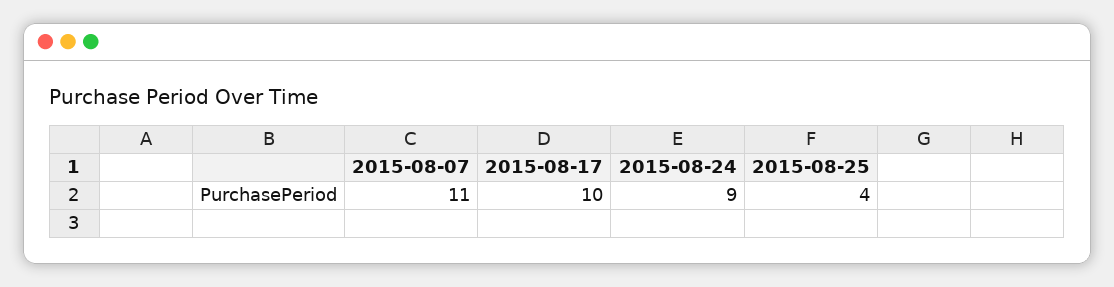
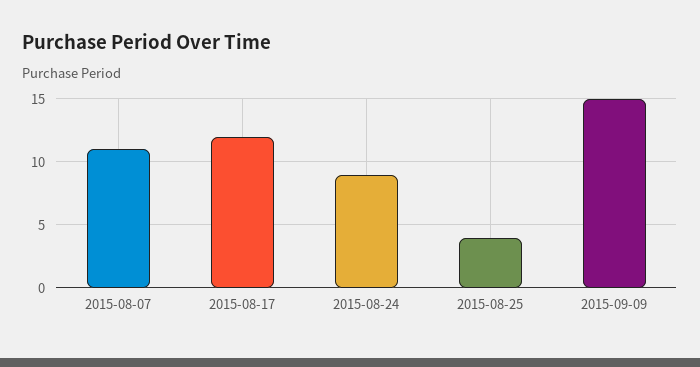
2015-08-17: 10 -> 12
2015-09-09: none -> 15

